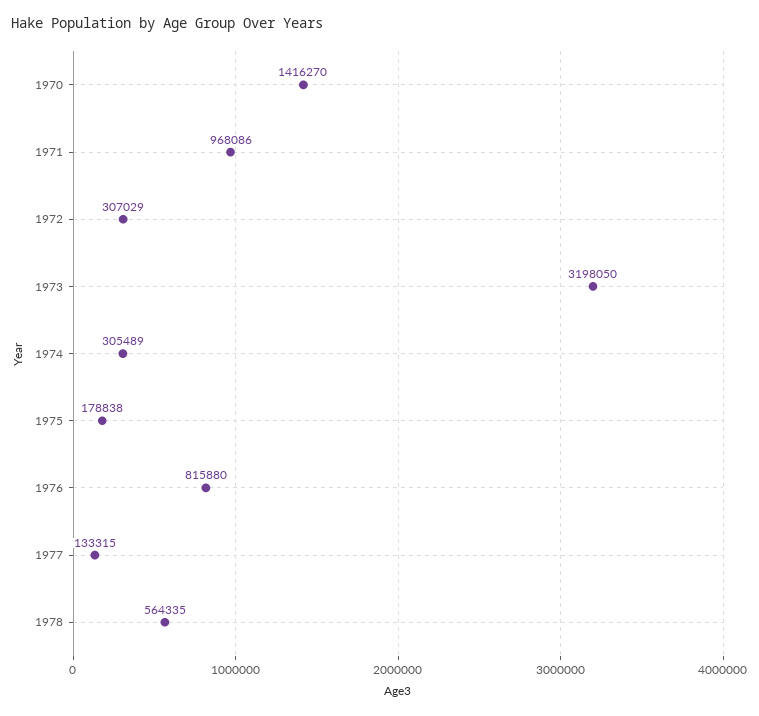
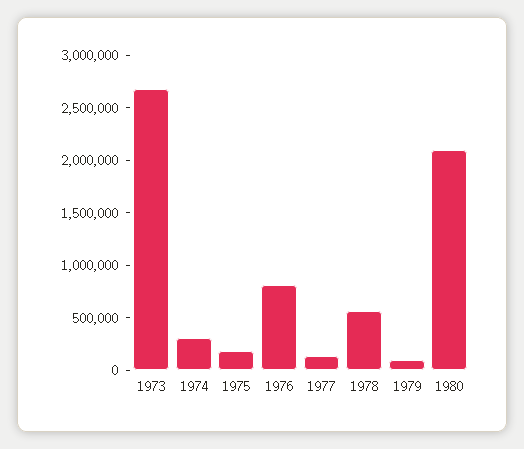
1970: 1416270 -> none
1971: 968086 -> none
1972: 307029 -> none
1973: 3198050 -> 2700000
1979: none -> 100000
1980: none -> 2100000

